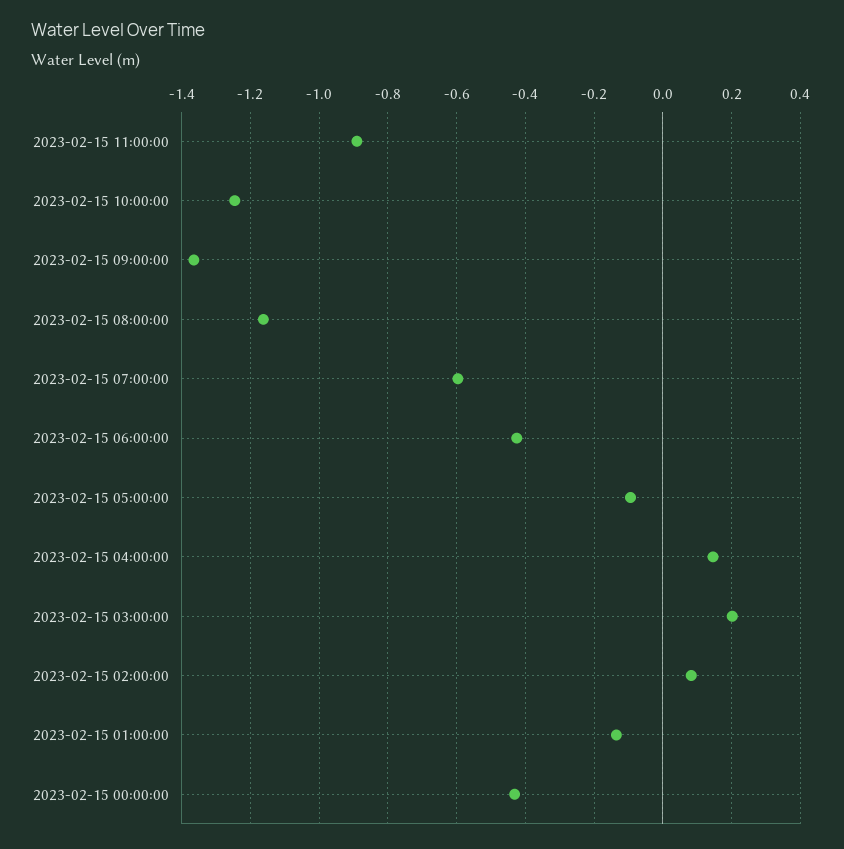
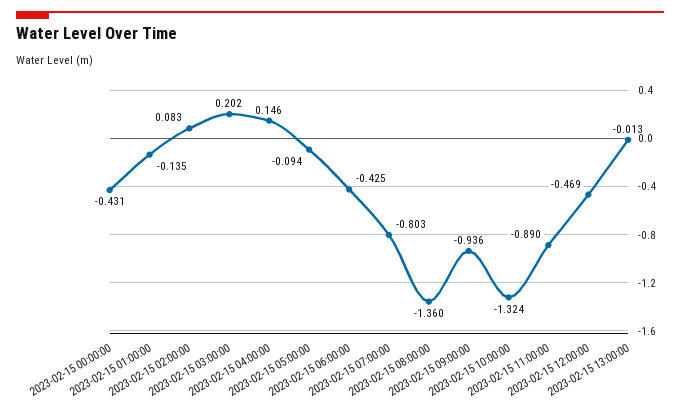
2023-02-15 10:00:00: -1.24 -> -1.324
2023-02-15 09:00:00: -1.36 -> -0.936
2023-02-15 08:00:00: -1.16 -> -1.36
2023-02-15 07:00:00: -0.6 -> -0.803
2023-02-15 12:00:00: none -> -0.469
2023-02-15 13:00:00: none -> -0.013

